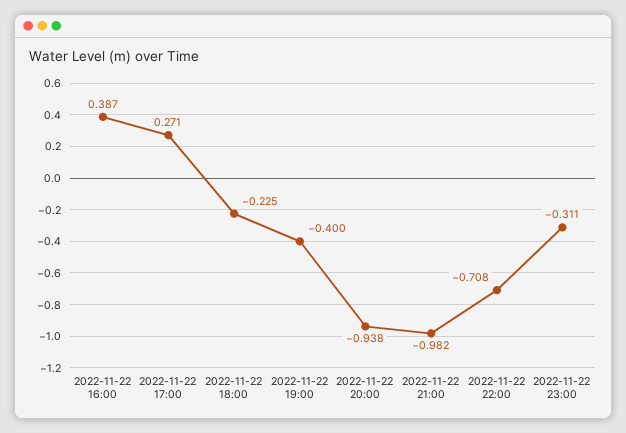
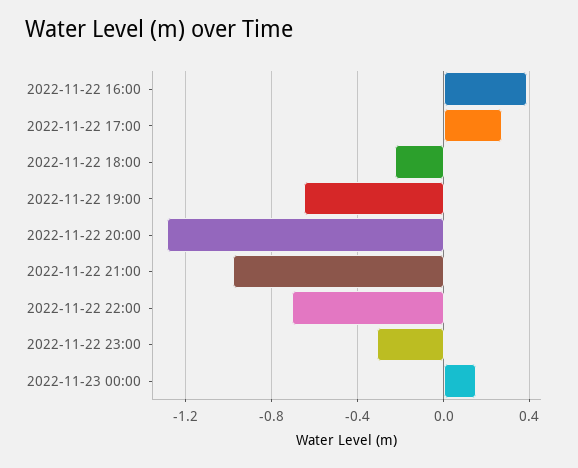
2022-11-22 19:00: -0.4 -> -0.65
2022-11-22 20:00: -0.938 -> -1.3
2022-11-23 00:00: none -> 0.15

